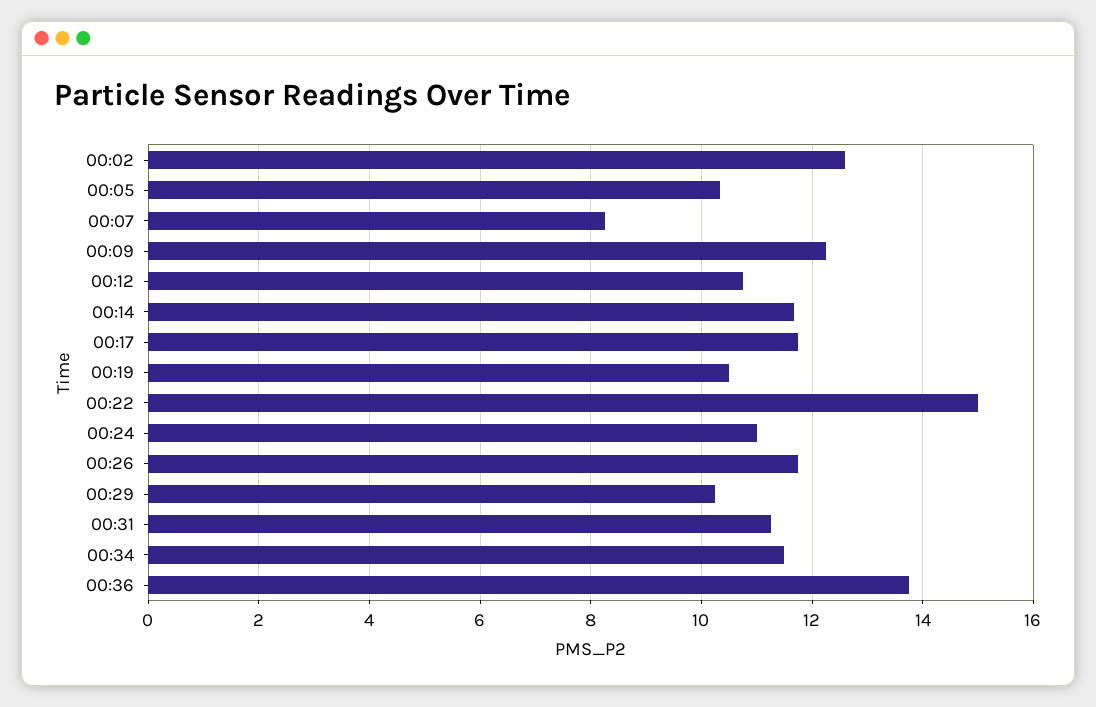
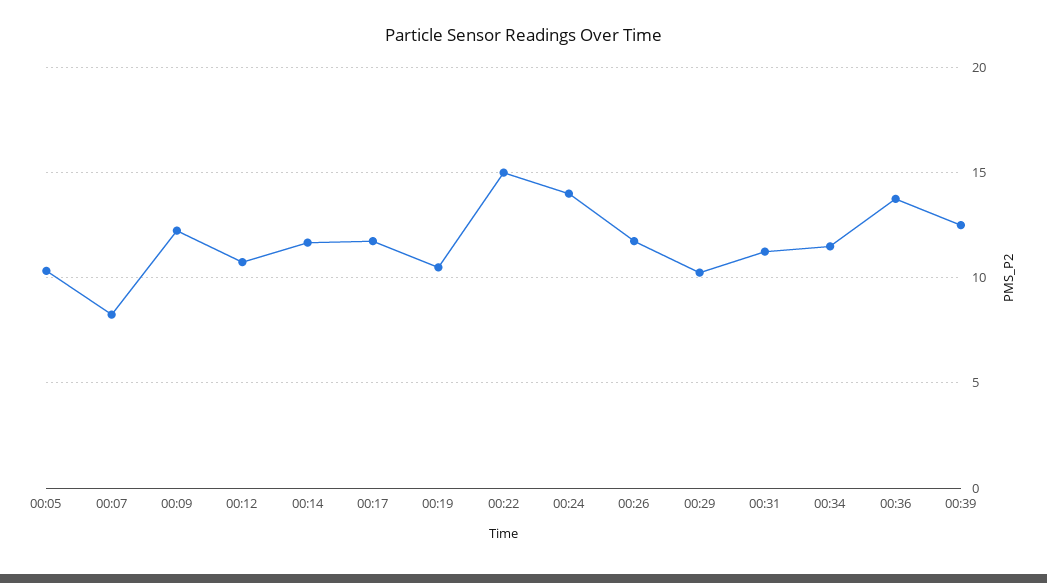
00:02: 12.6 -> none
00:24: 11 -> 14
00:39: none -> 12.5

